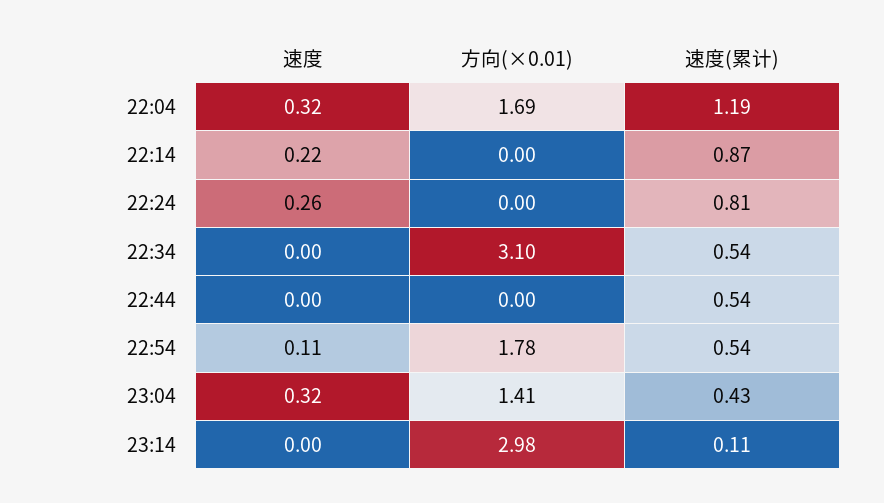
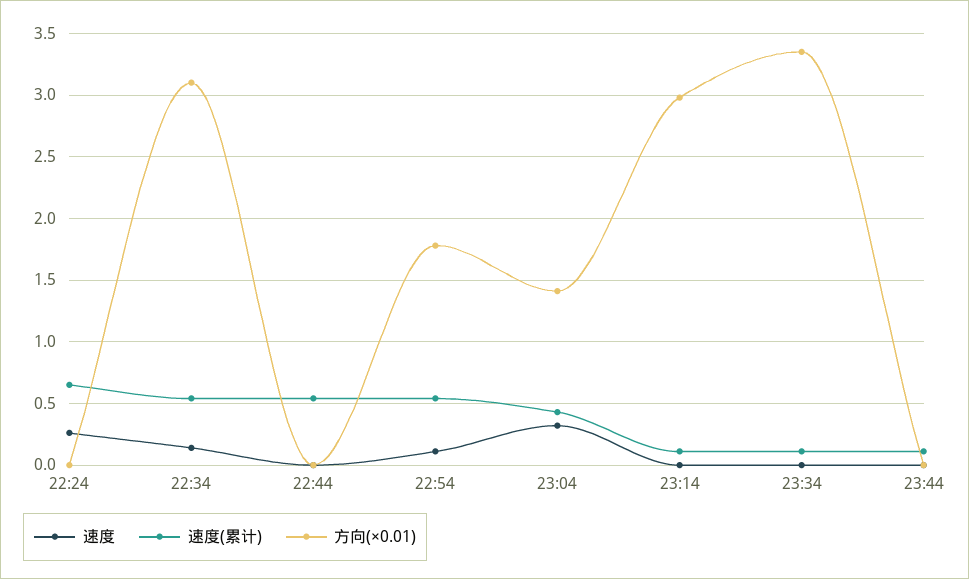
速度, 22:04: 0.32 -> none
方向(×0.01), 22:04: 1.69 -> none
速度(累计), 22:04: 1.19 -> none
速度, 22:14: 0.22 -> none
方向(×0.01), 22:14: 0 -> none
速度(累计), 22:14: 0.87 -> none
速度(累计), 22:24: 0.81 -> 0.65
速度, 22:34: 0 -> 0.15
速度, 23:34: none -> 0
速度(累计), 23:34: none -> 0.1
方向(×0.01), 23:34: none -> 3.35
速度, 23:44: none -> 0
速度(累计), 23:44: none -> 0.1
方向(×0.01), 23:44: none -> 0

